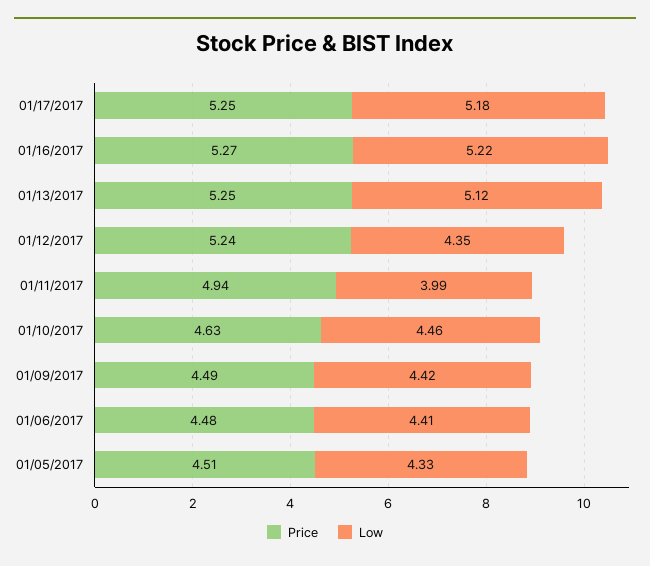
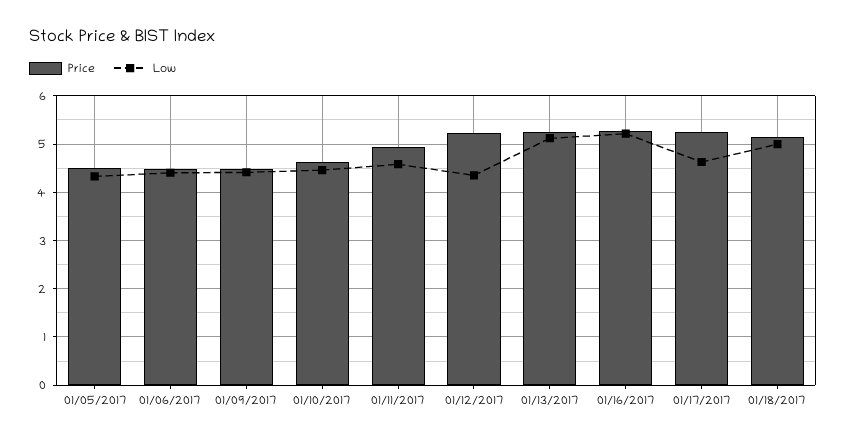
Low, 01/17/2017: 5.18 -> 4.6
Low, 01/11/2017: 3.99 -> 4.6
Price, 01/18/2017: none -> 5.2
Low, 01/18/2017: none -> 5

